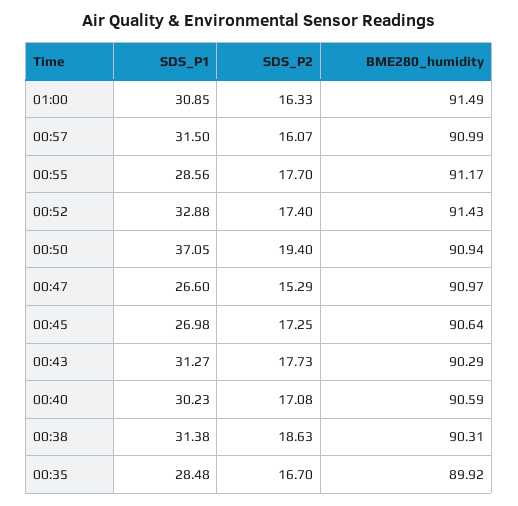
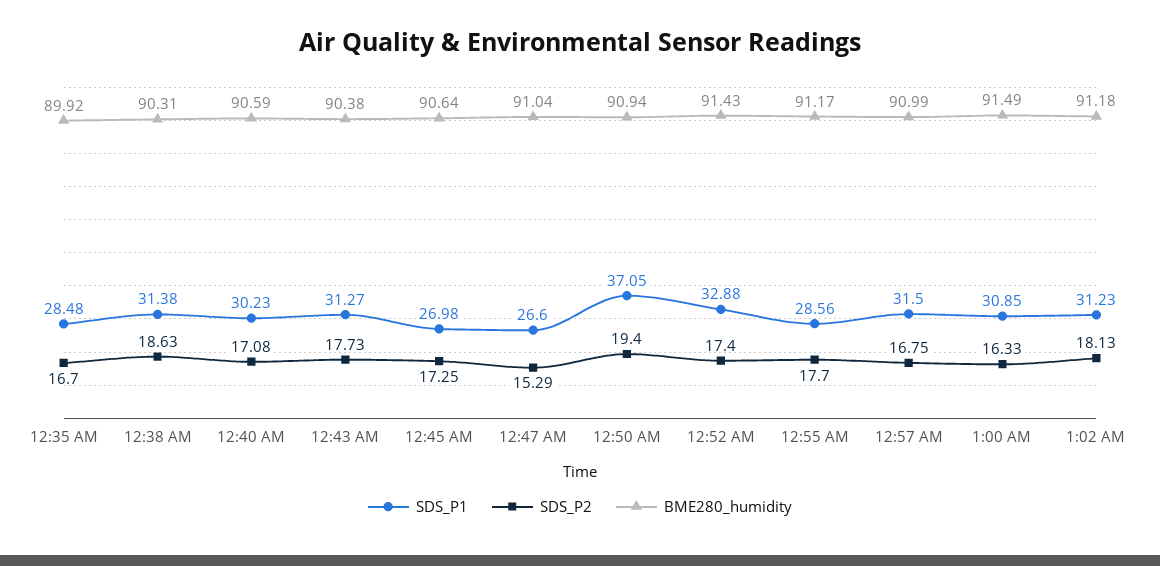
SDS_P2, 00:57: 16.07 -> 16.75
BME280_humidity, 00:47: 90.97 -> 91.04
BME280_humidity, 00:43: 90.29 -> 90.38
SDS_P1, 1:02 AM: none -> 31.23
SDS_P2, 1:02 AM: none -> 18.13
BME280_humidity, 1:02 AM: none -> 91.18

